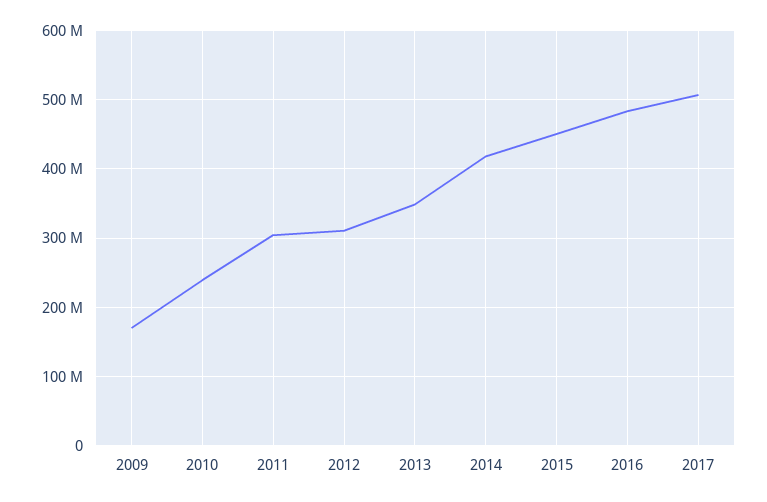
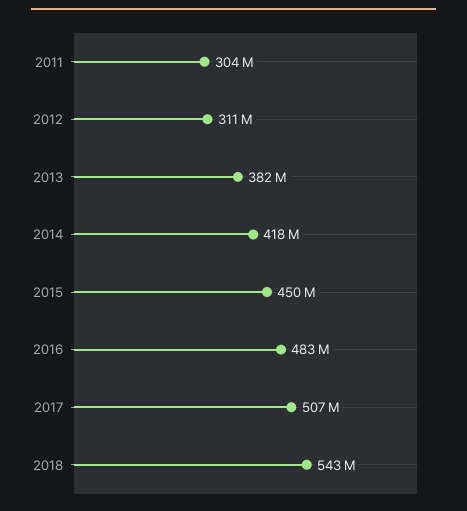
2009: 170000000 -> none
2010: 240000000 -> none
2013: 350000000 -> 382000000
2018: none -> 543000000

